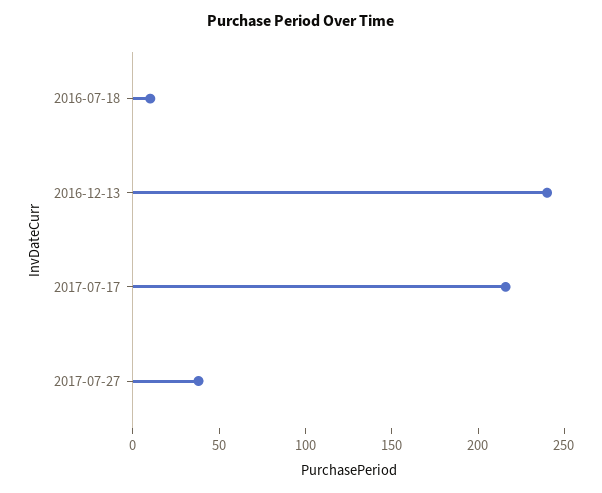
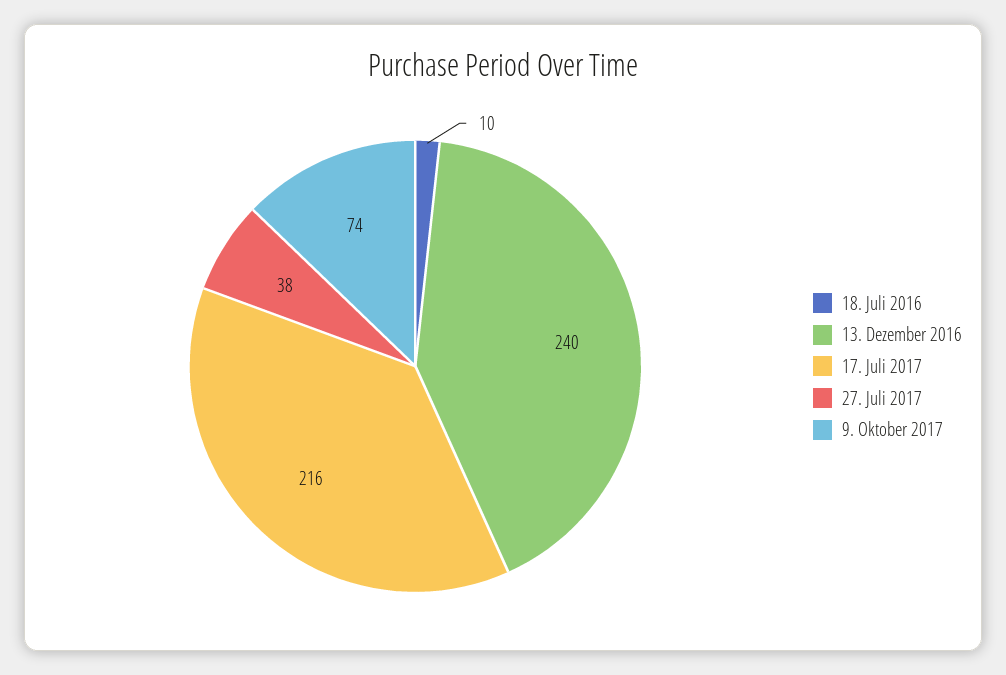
9. Oktober 2017: none -> 74

